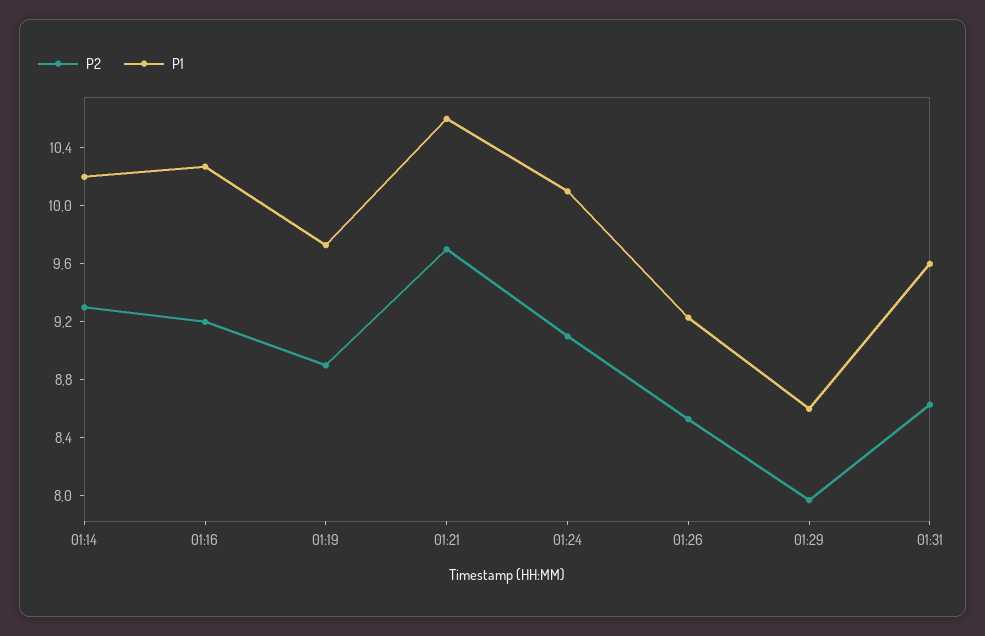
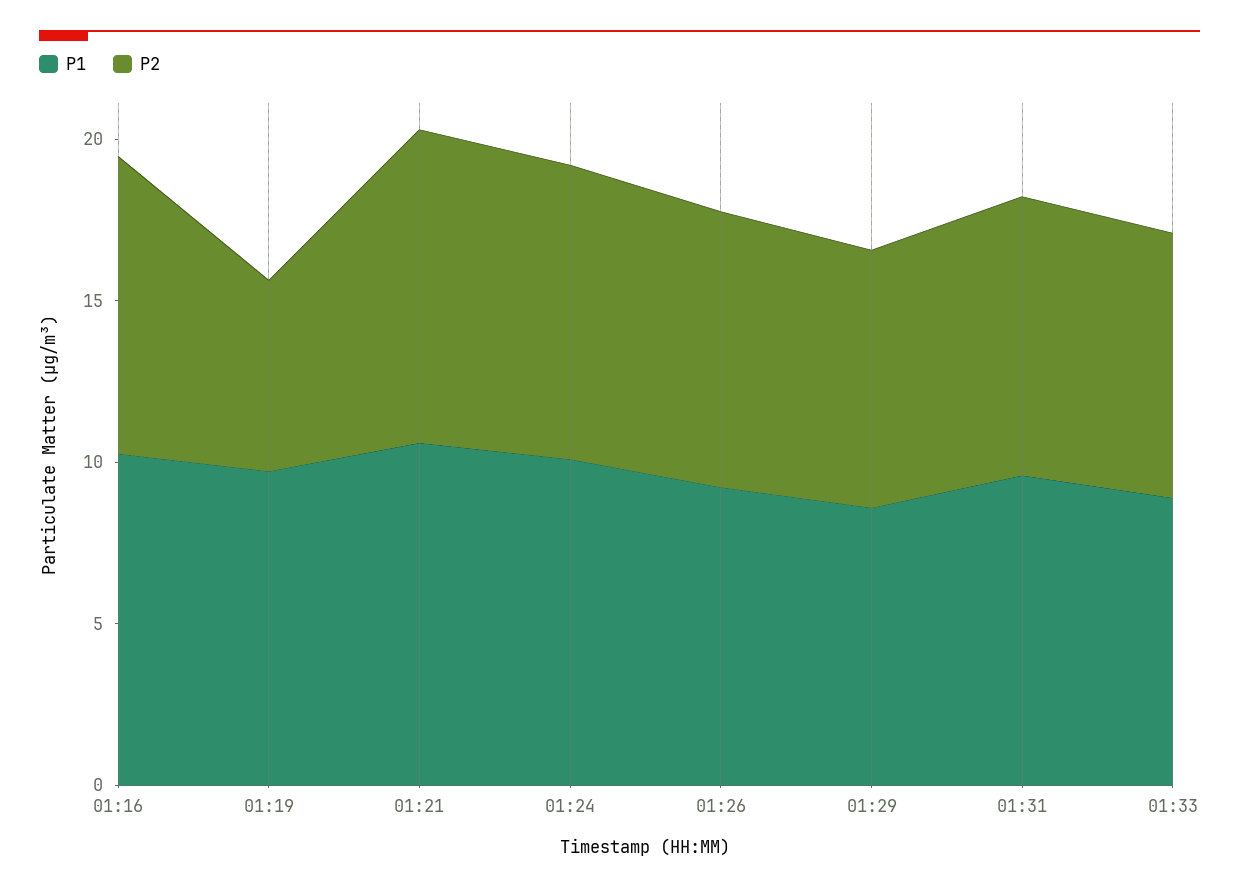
P2, 01:14: 9.3 -> none
P1, 01:14: 10.2 -> none
P2, 01:19: 8.9 -> 6
P1, 01:33: none -> 9
P2, 01:33: none -> 8

